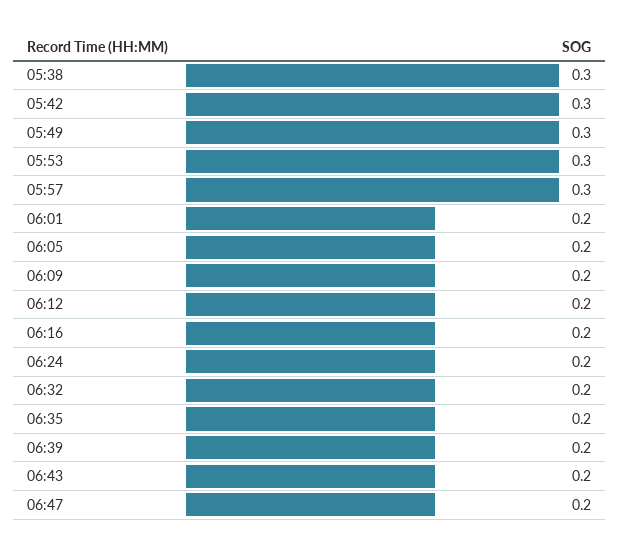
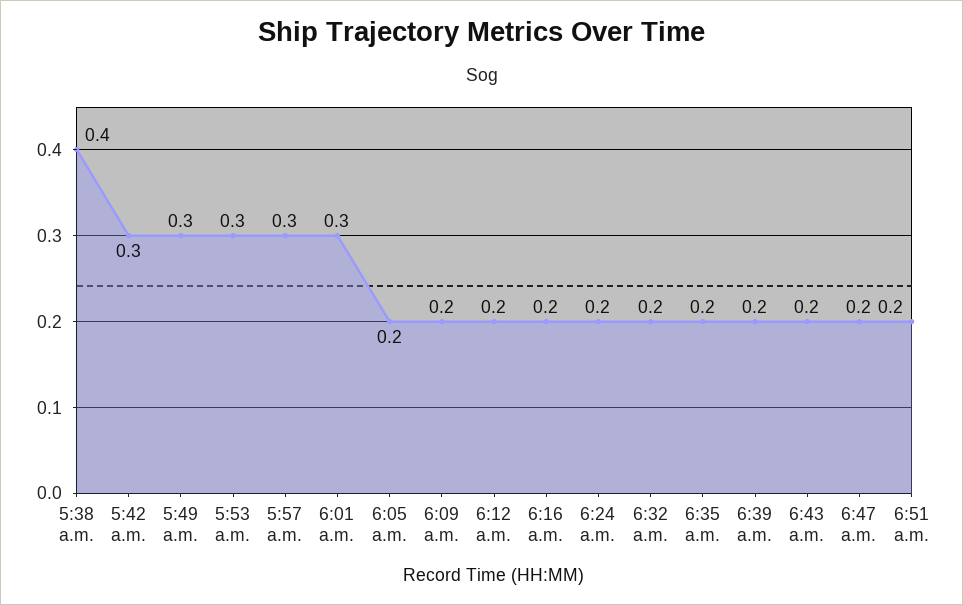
05:38: 0.3 -> 0.4
06:01: 0.2 -> 0.3
6:51 a.m.: none -> 0.2

